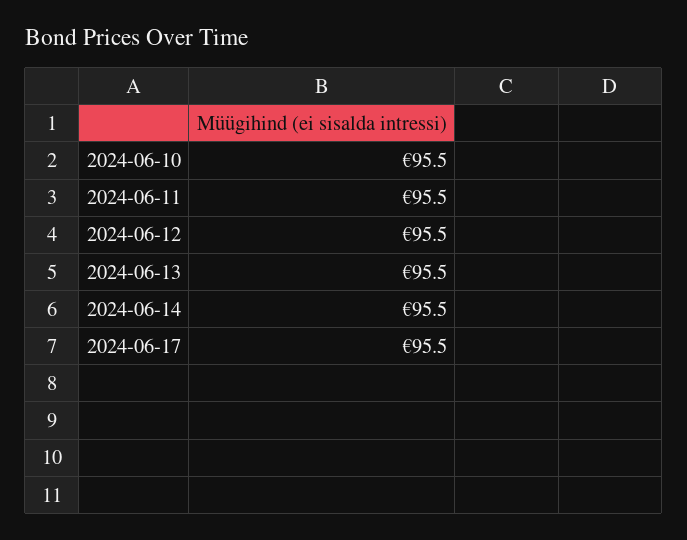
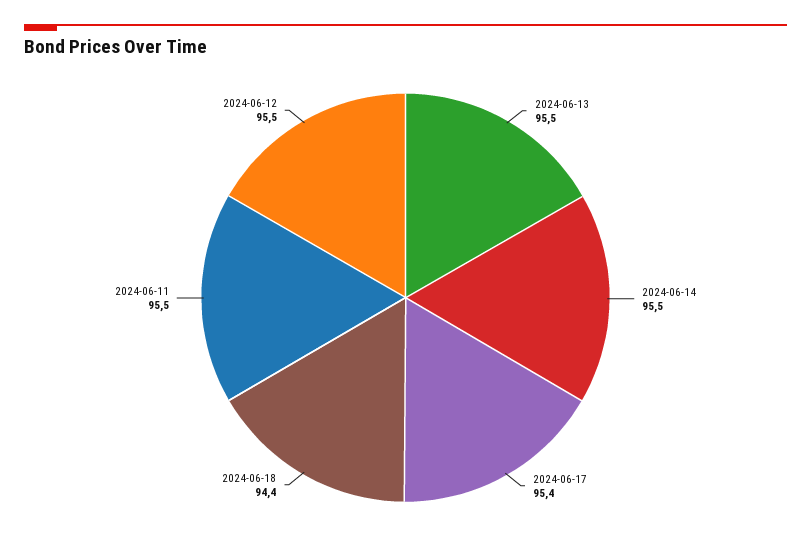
2024-06-10: 95.5 -> none
2024-06-17: 95.5 -> 95.4
2024-06-18: none -> 94.4

